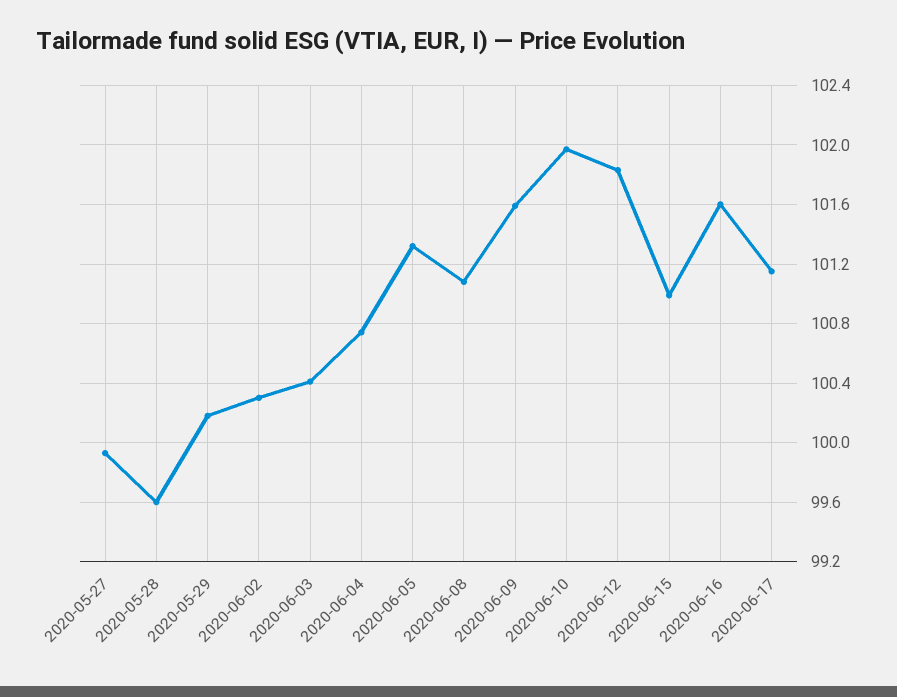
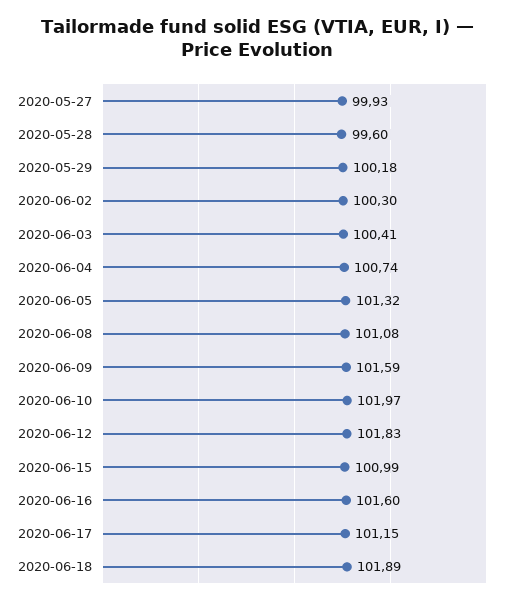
2020-06-18: none -> 101.89

